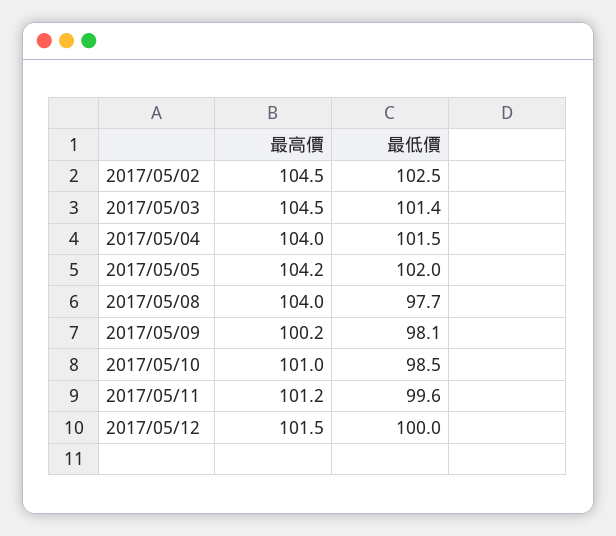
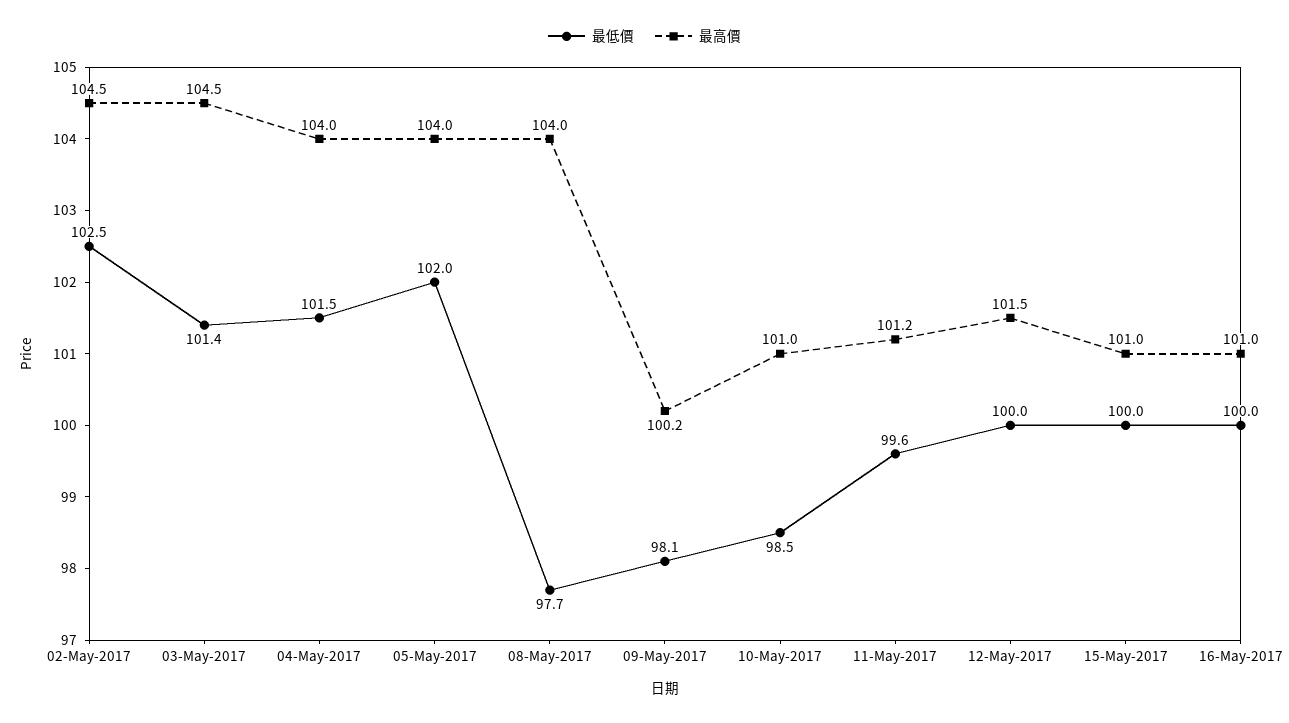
最高價, 2017/05/05: 104.2 -> 104
最低價, 15-May-2017: none -> 100
最高價, 15-May-2017: none -> 101
最低價, 16-May-2017: none -> 100
最高價, 16-May-2017: none -> 101

